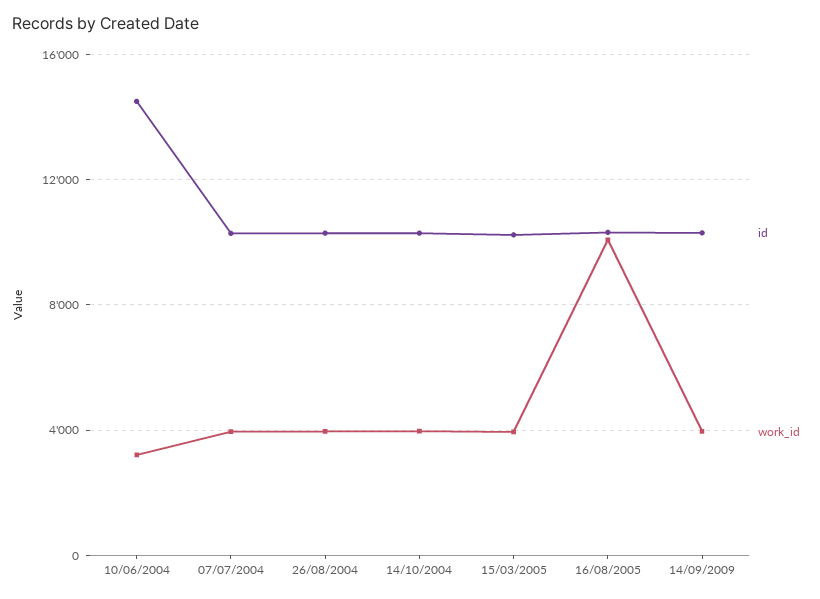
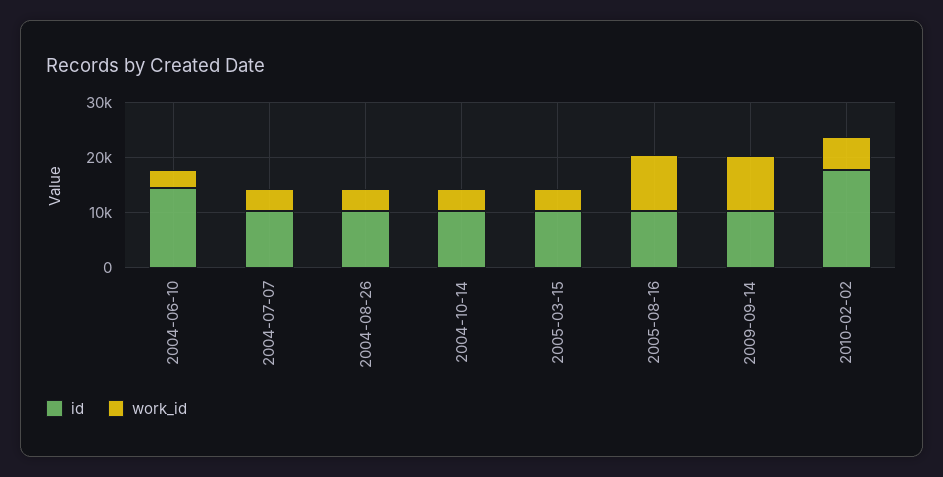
work_id, 14/09/2009: 4000 -> 10000
id, 2010-02-02: none -> 18000
work_id, 2010-02-02: none -> 6000

